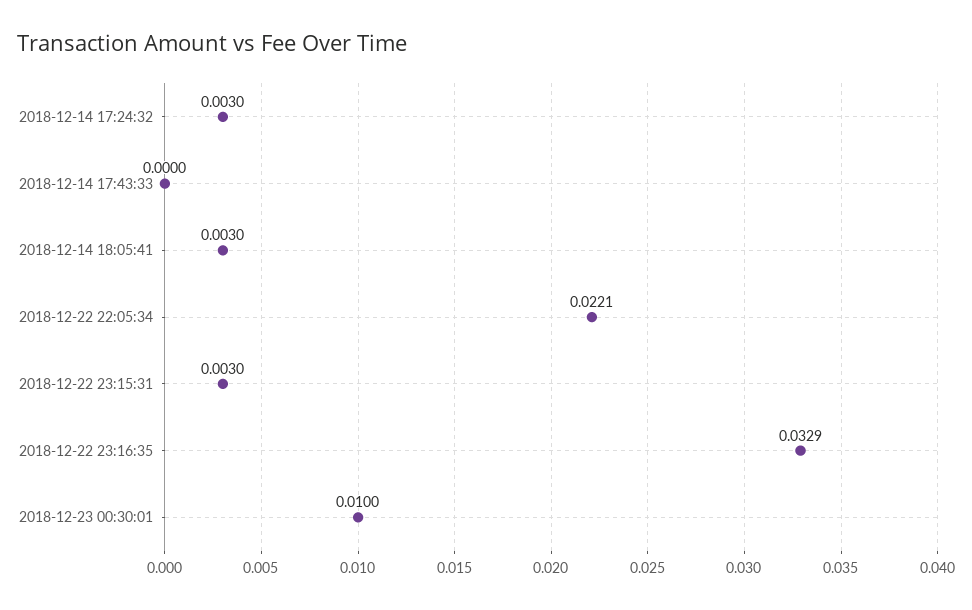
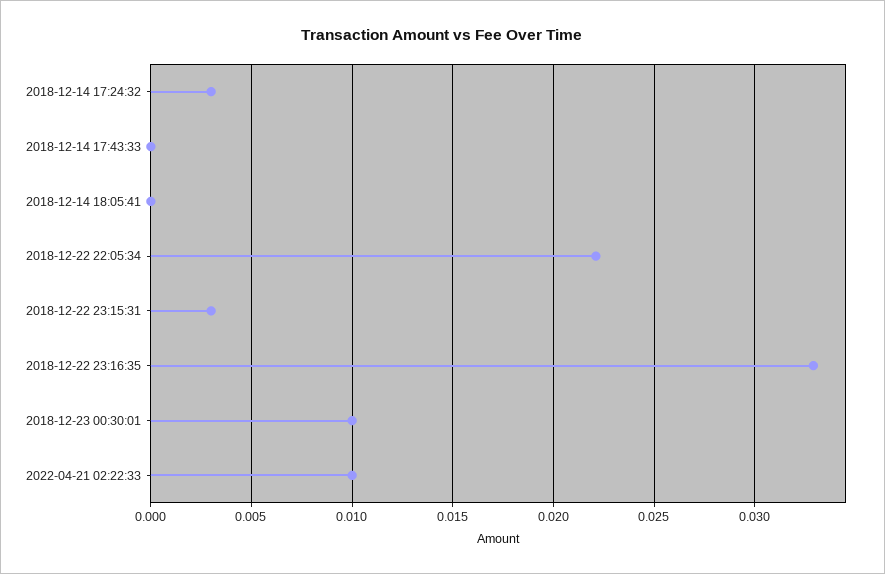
2018-12-14 18:05:41: 0.003 -> 0
2022-04-21 02:22:33: none -> 0.01

